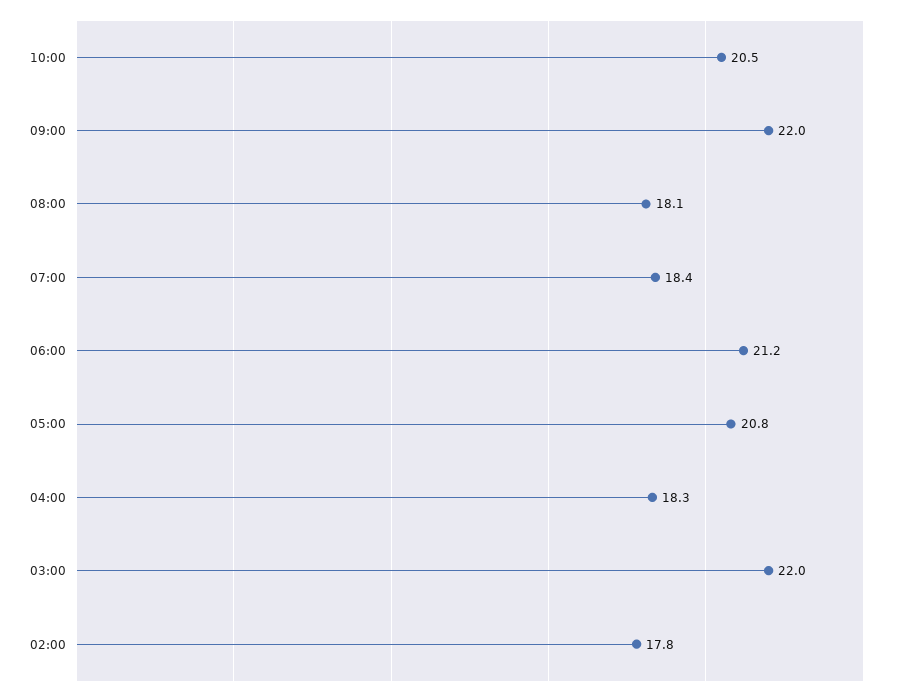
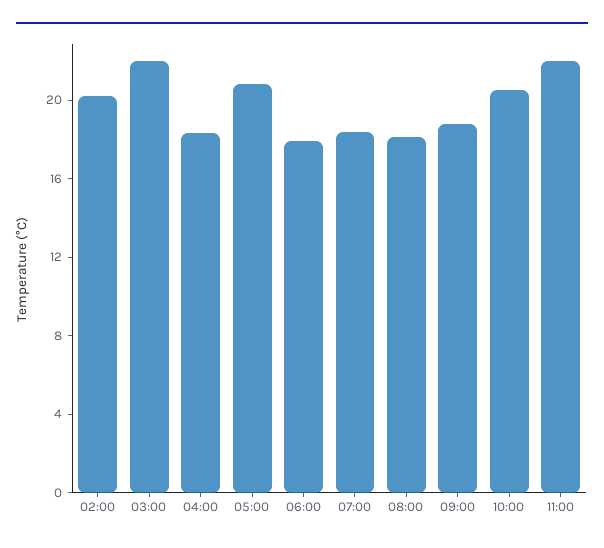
09:00: 22 -> 19
06:00: 21.2 -> 18
02:00: 17.8 -> 20
11:00: none -> 22

